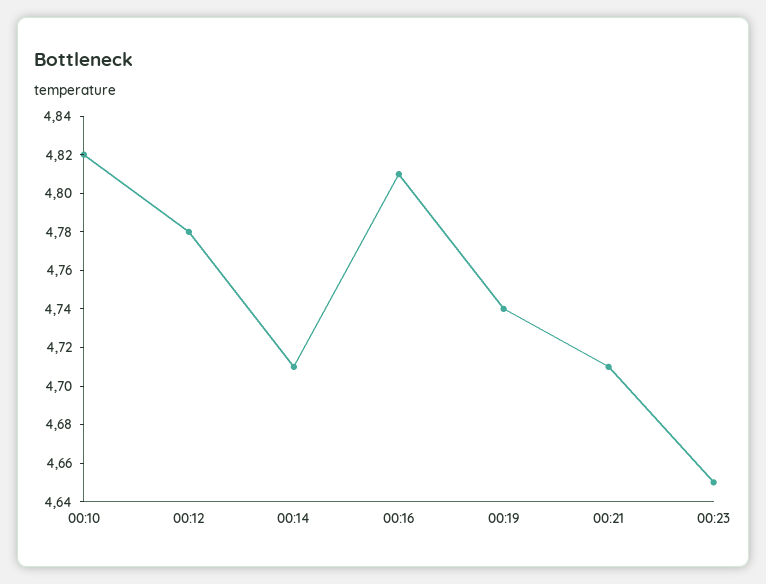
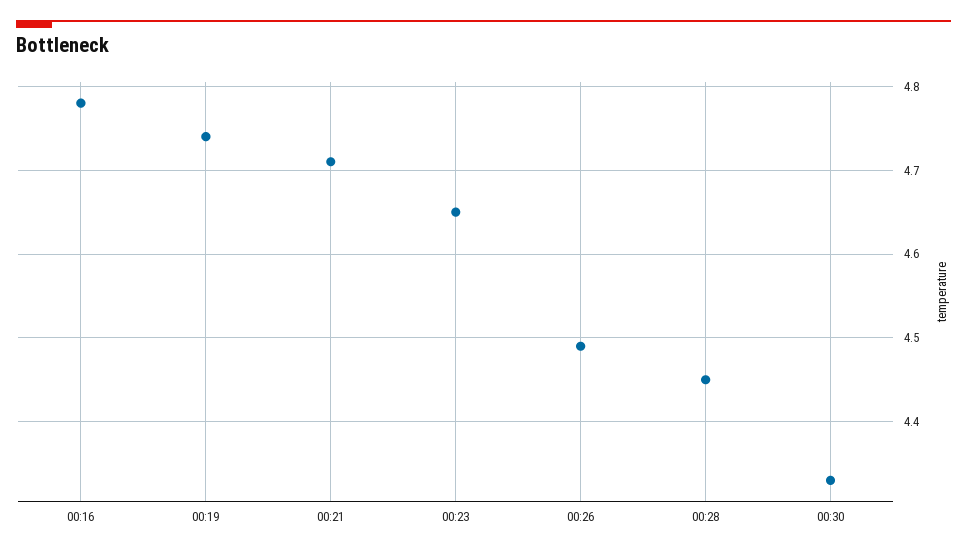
00:10: 4.82 -> none
00:12: 4.78 -> none
00:14: 4.71 -> none
00:16: 4.81 -> 4.78
00:26: none -> 4.49
00:28: none -> 4.45
00:30: none -> 4.33

